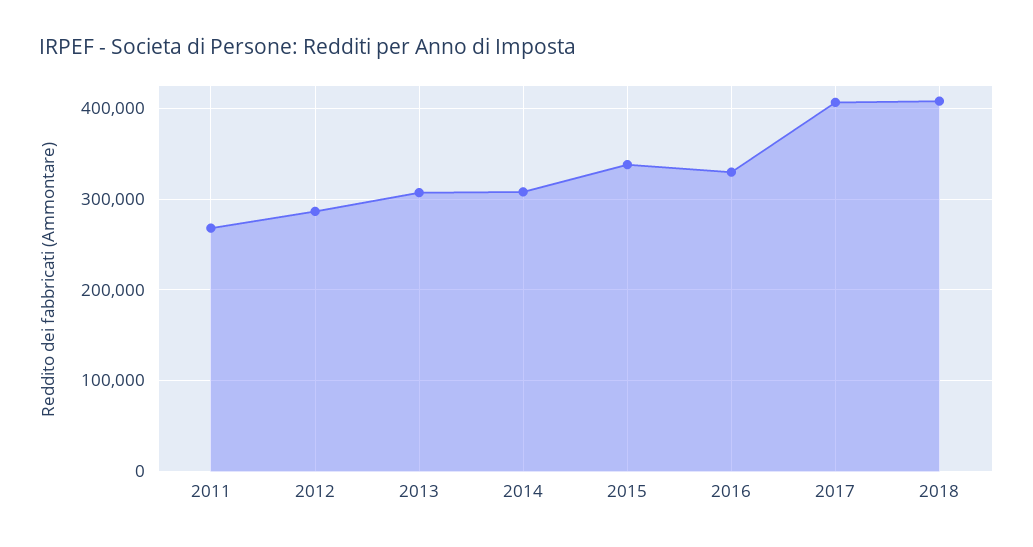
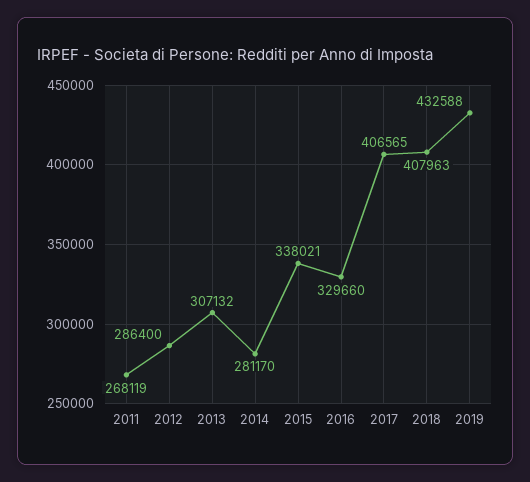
2014: 310000 -> 281170
2019: none -> 432588

